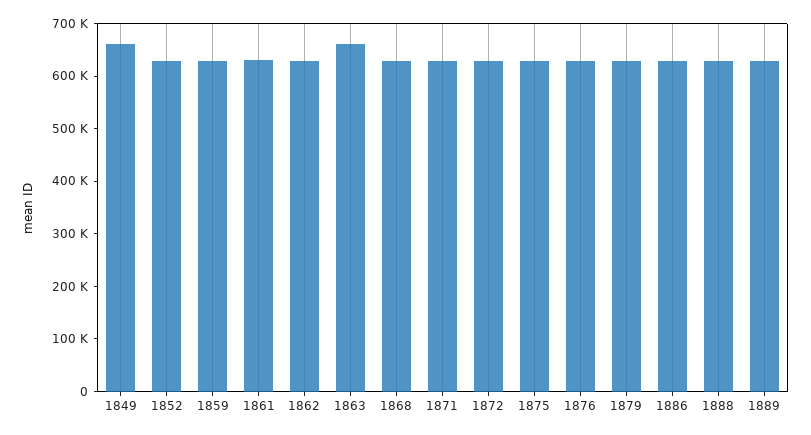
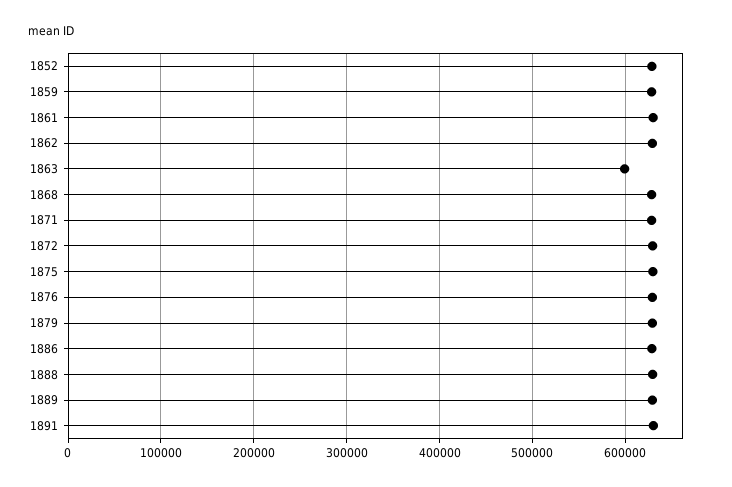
1849: 660000 -> none
1863: 660000 -> 600000
1891: none -> 630000

